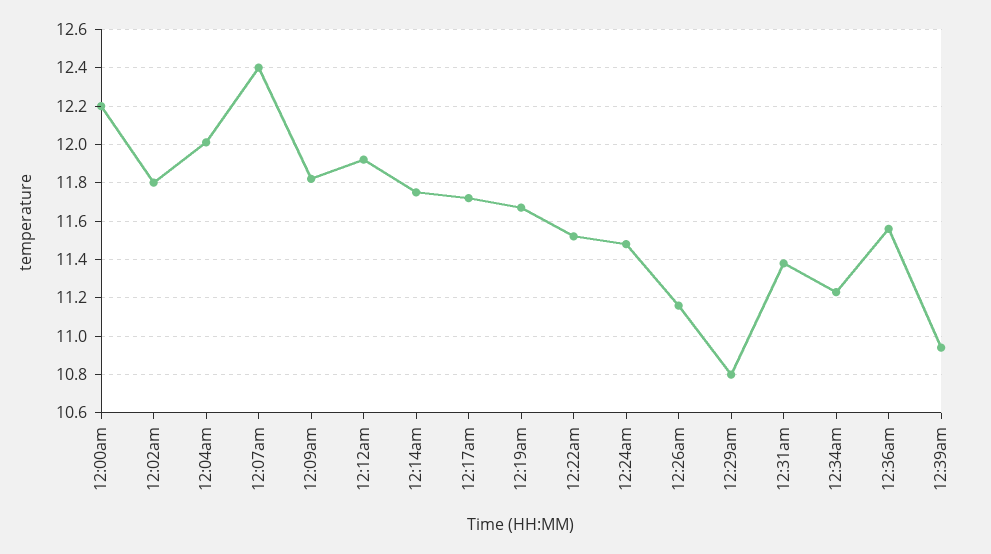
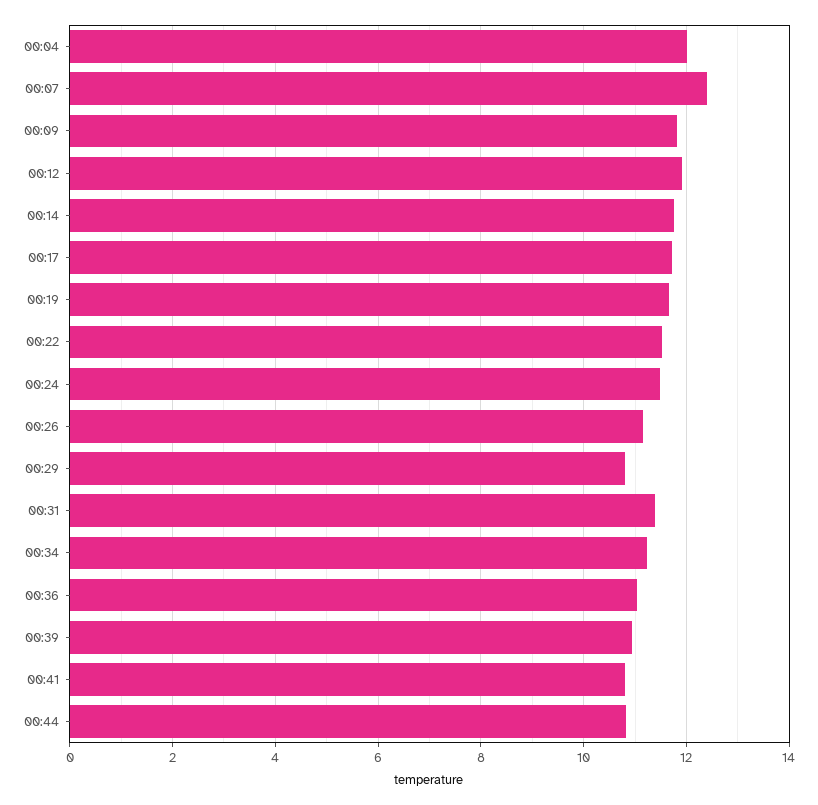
12:00am: 12.2 -> none
12:02am: 11.8 -> none
12:36am: 11.55 -> 11
00:41: none -> 10.8
00:44: none -> 10.8

